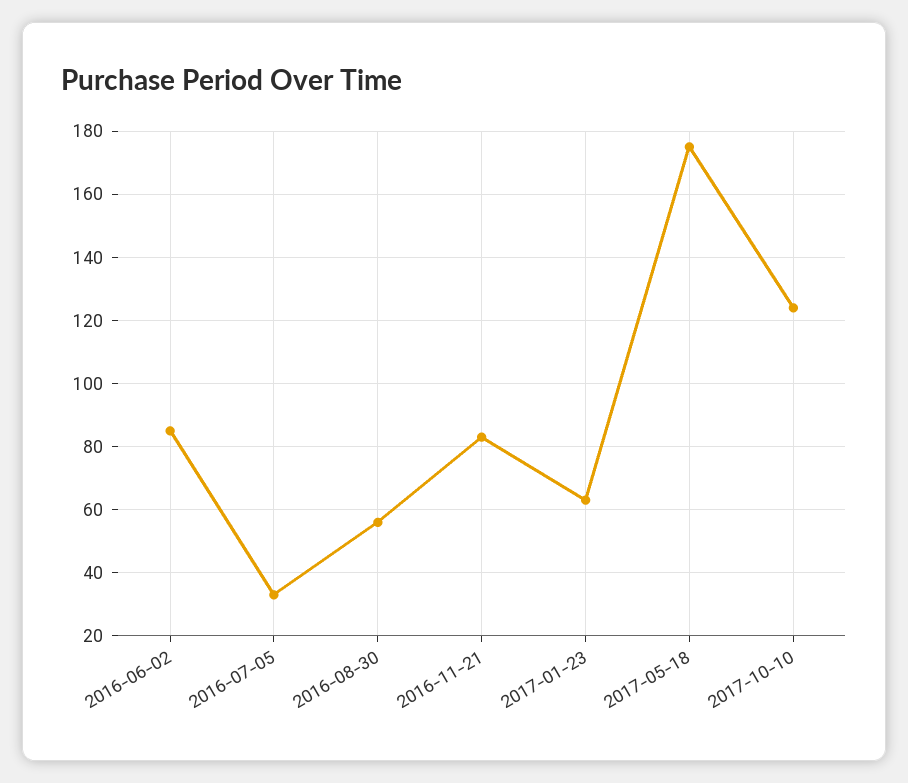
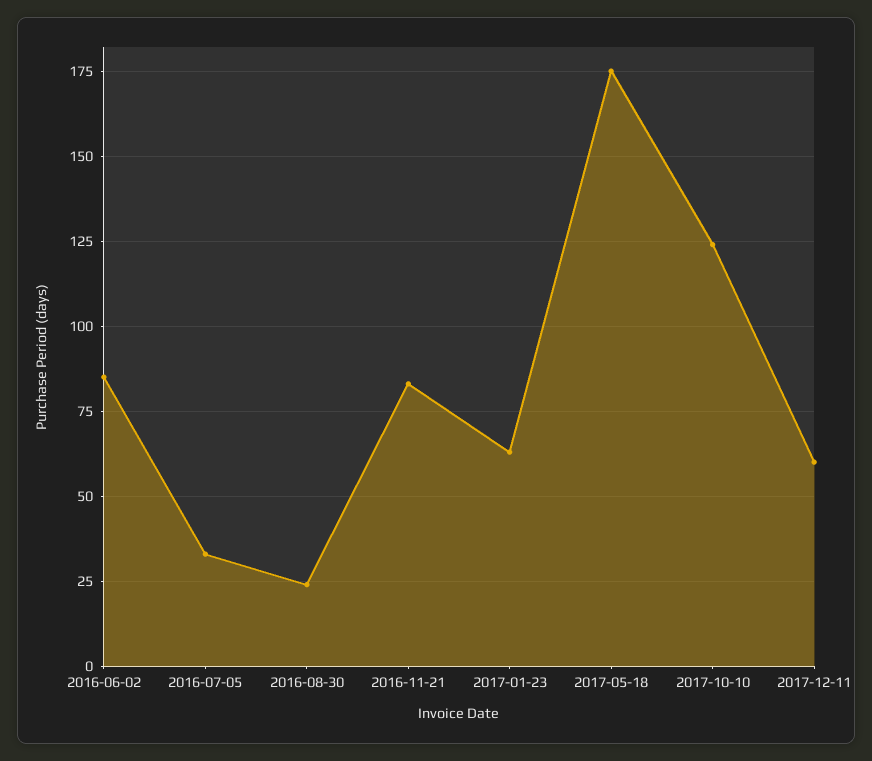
2016-08-30: 55 -> 25
2017-12-11: none -> 60

